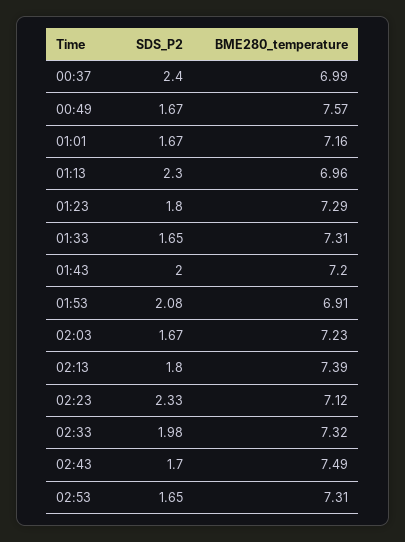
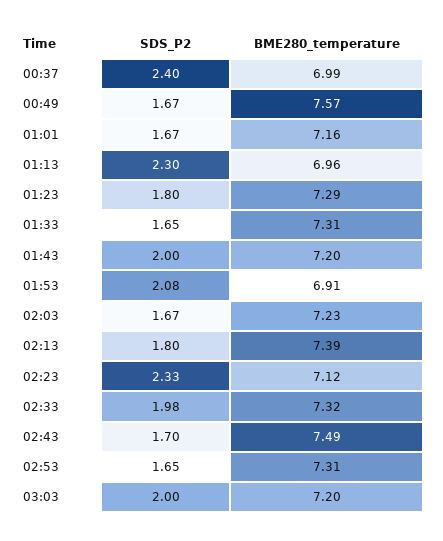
SDS_P2, 03:03: none -> 2
BME280_temperature, 03:03: none -> 7.2

